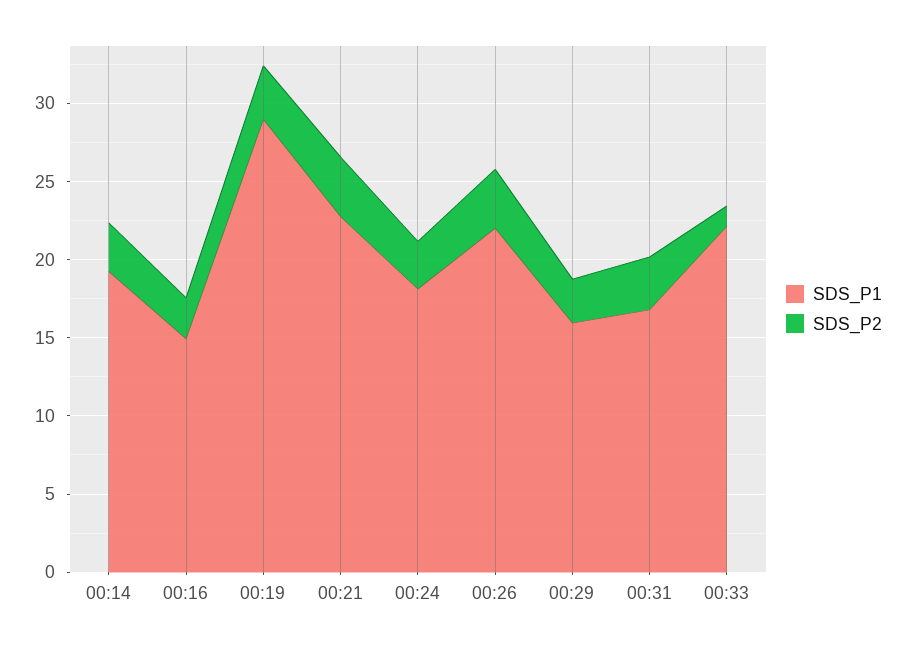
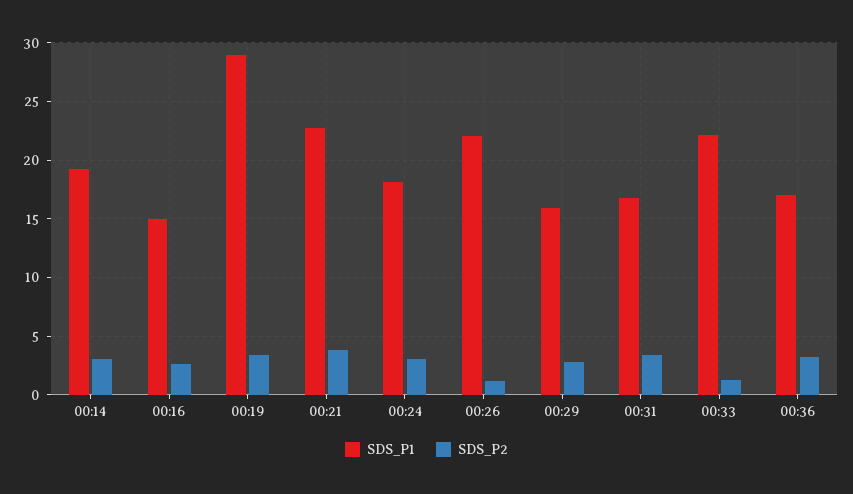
SDS_P2, 00:26: 4 -> 1
SDS_P1, 00:36: none -> 17
SDS_P2, 00:36: none -> 3

